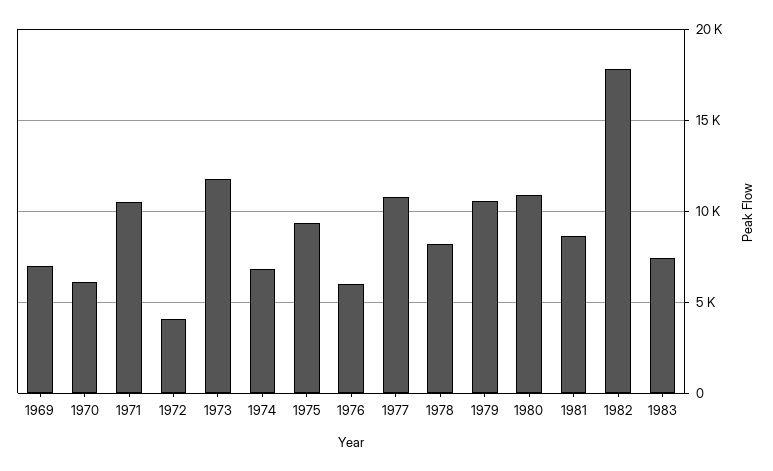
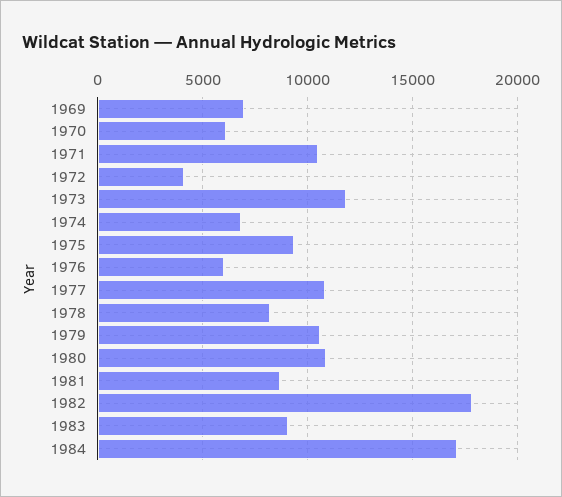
1983: 7500 -> 9000
1984: none -> 17000

